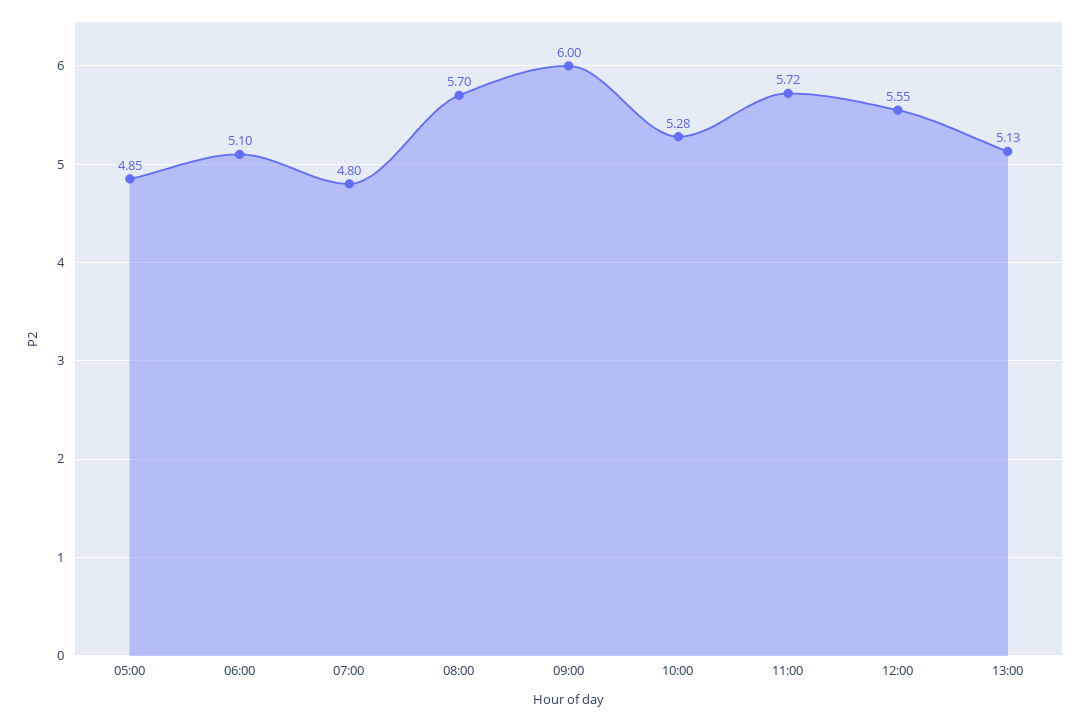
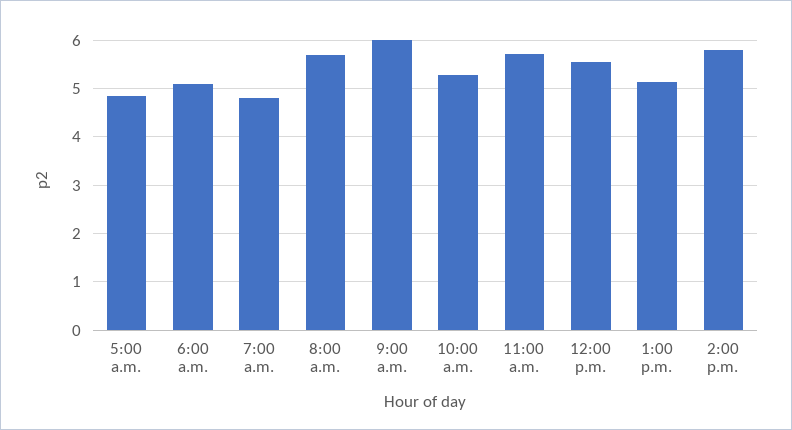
2:00 p.m.: none -> 5.8

